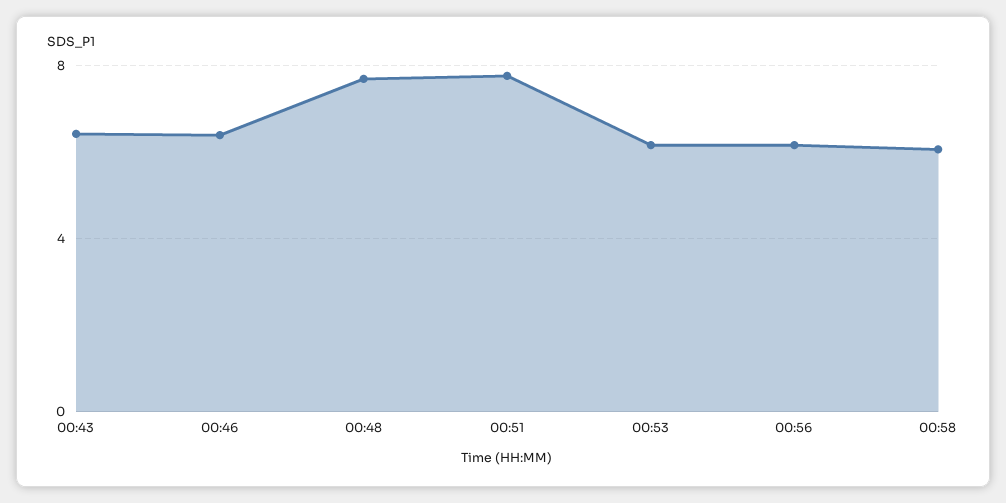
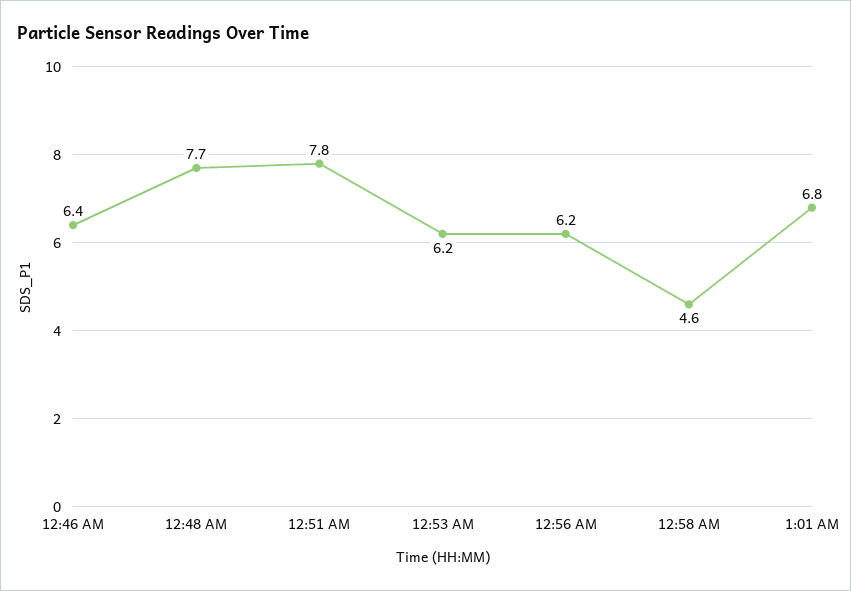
00:43: 6.5 -> none
00:58: 6 -> 4.6
1:01 AM: none -> 6.8

